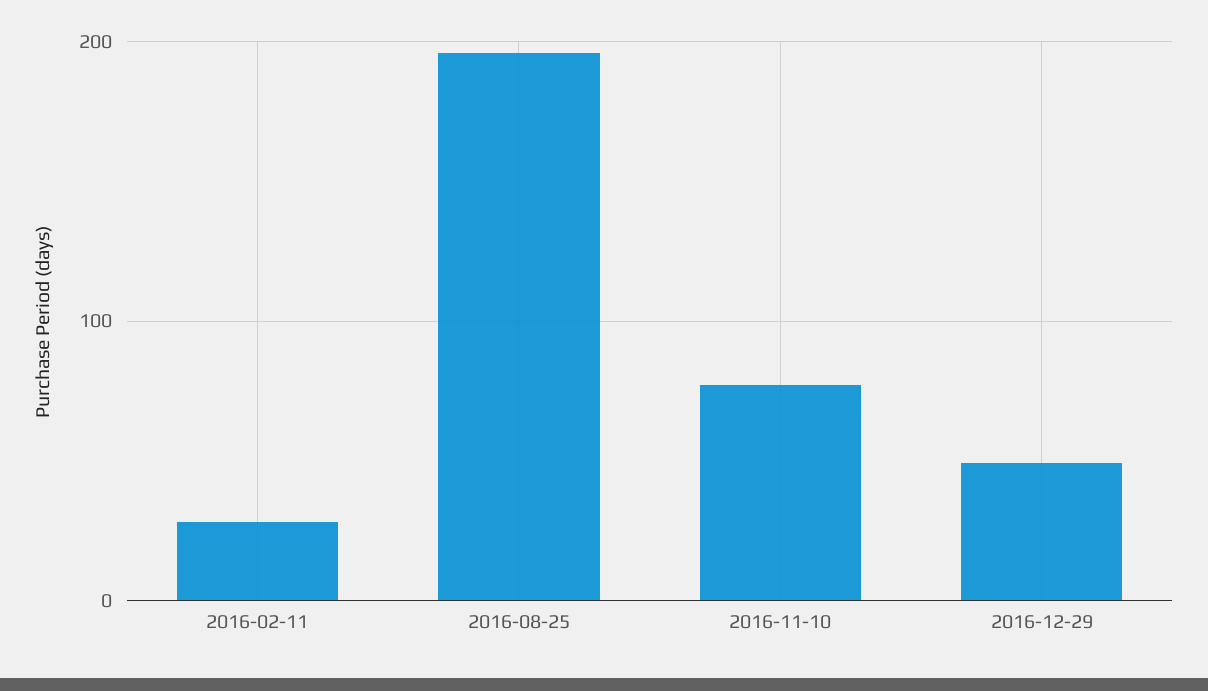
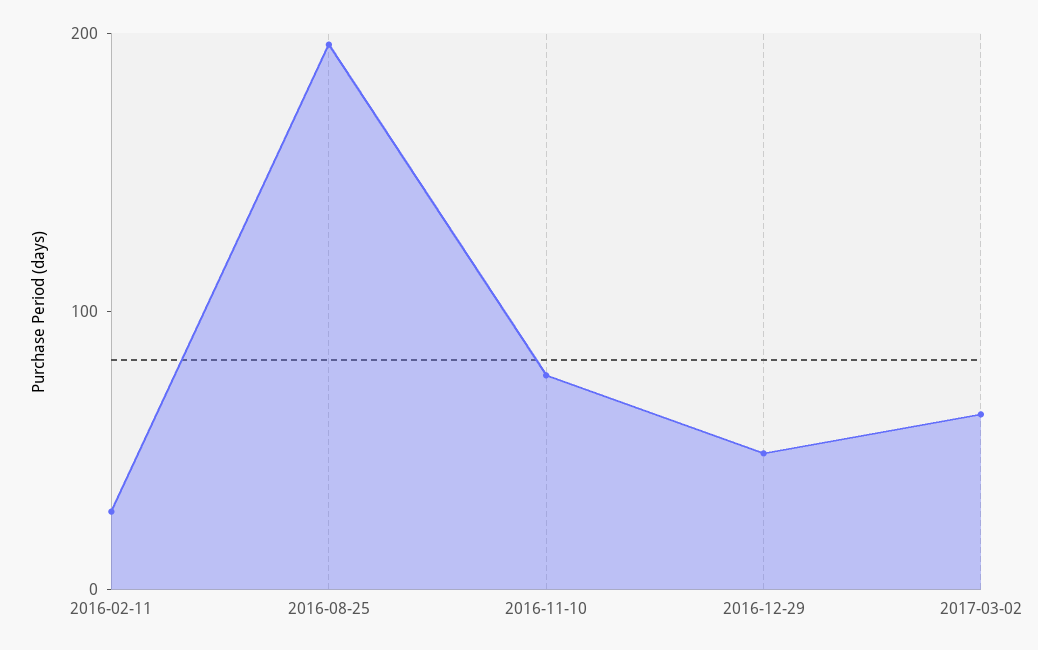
2017-03-02: none -> 60

